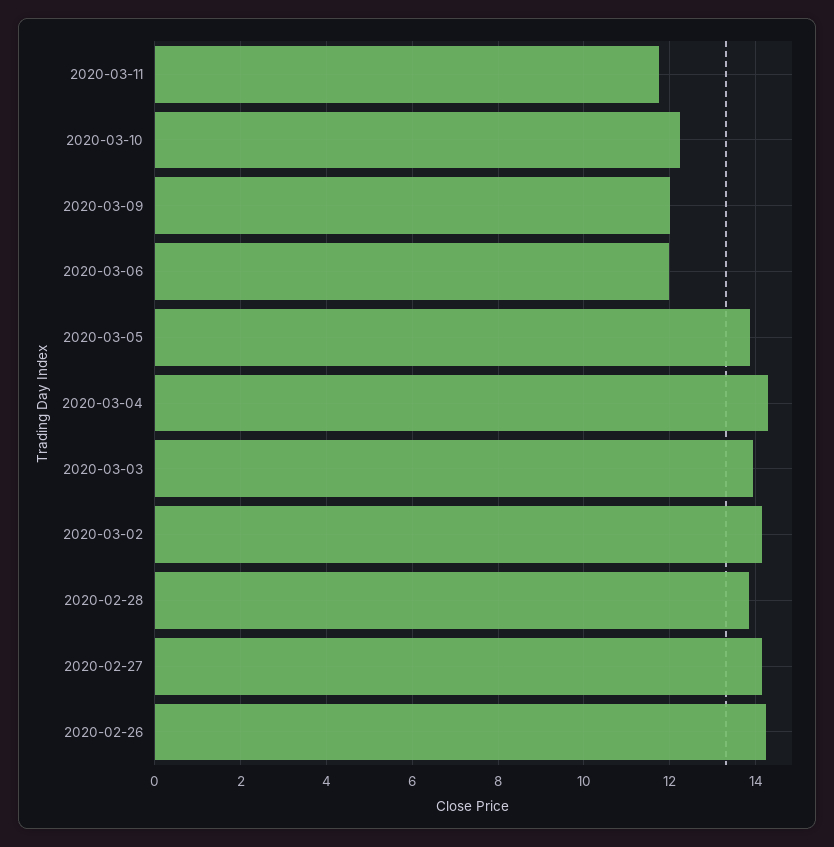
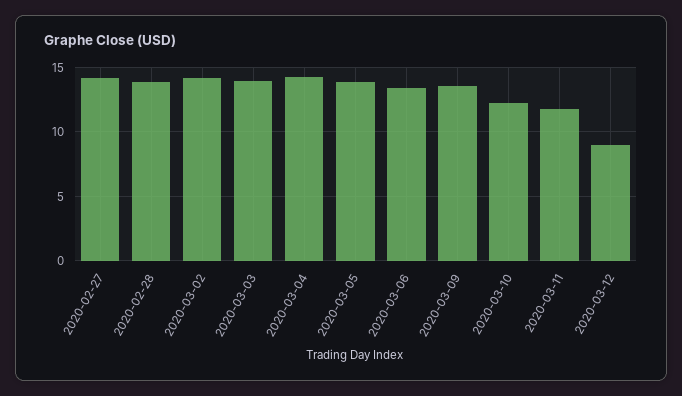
2020-03-09: 12 -> 13.5
2020-03-06: 12 -> 13.5
2020-02-26: 14.2 -> none
2020-03-12: none -> 9

